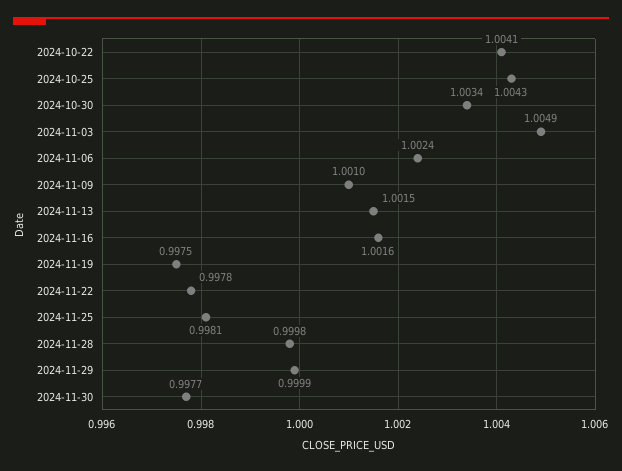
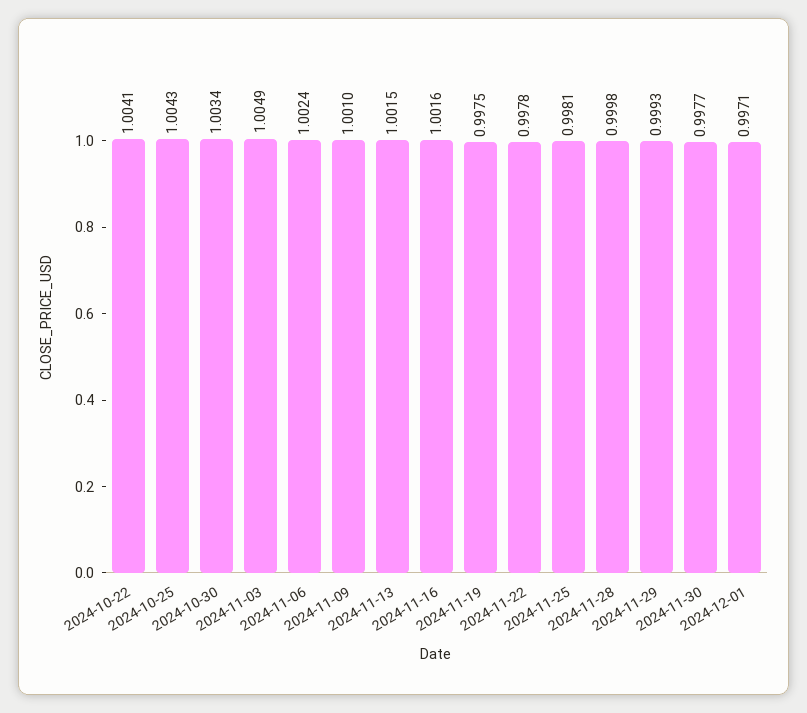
2024-11-29: 0.9999 -> 0.9993
2024-12-01: none -> 0.9971

